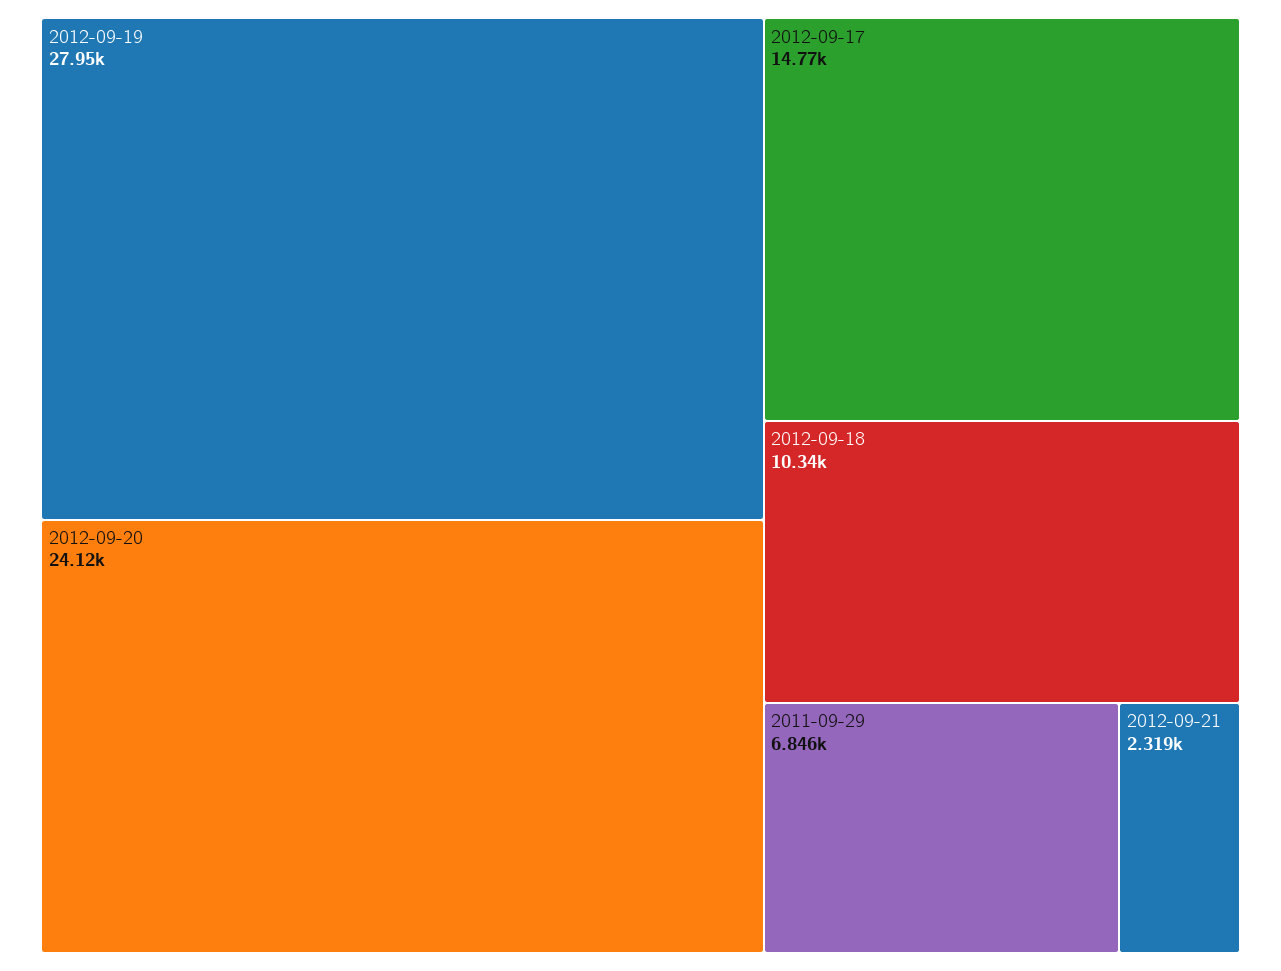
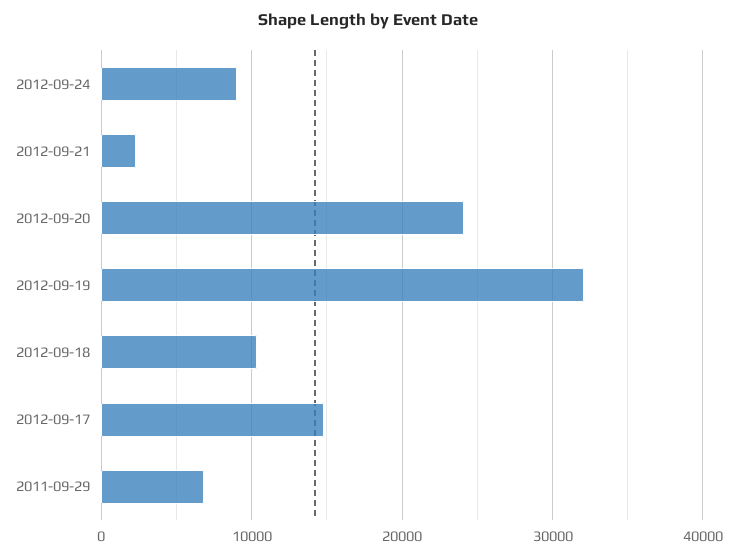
2012-09-19: 27950 -> 32000
2012-09-24: none -> 9000

